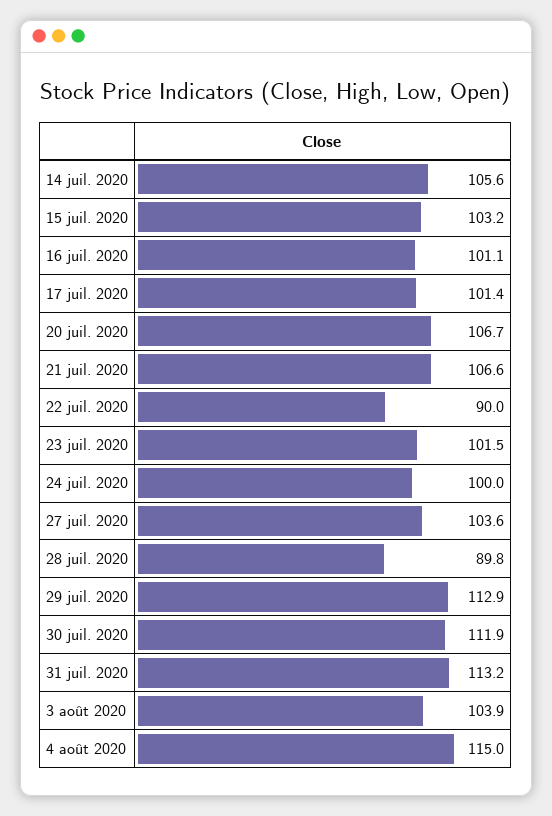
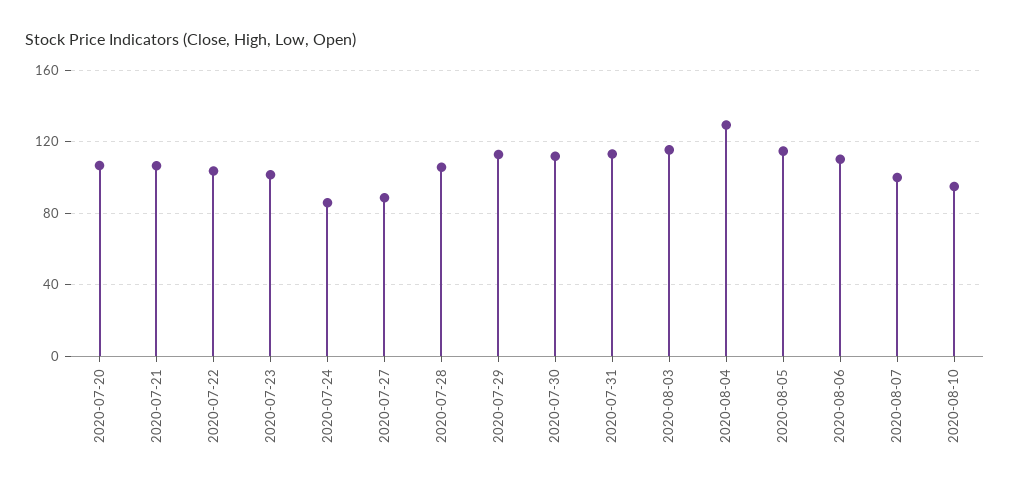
14 juil. 2020: 105.6 -> none
15 juil. 2020: 103.2 -> none
16 juil. 2020: 101.1 -> none
17 juil. 2020: 101.4 -> none
22 juil. 2020: 90 -> 105
24 juil. 2020: 100 -> 85
27 juil. 2020: 103.6 -> 90
28 juil. 2020: 89.8 -> 105
3 août 2020: 103.9 -> 115
4 août 2020: 115 -> 130
2020-08-05: none -> 115
2020-08-06: none -> 110
2020-08-07: none -> 100
2020-08-10: none -> 95

